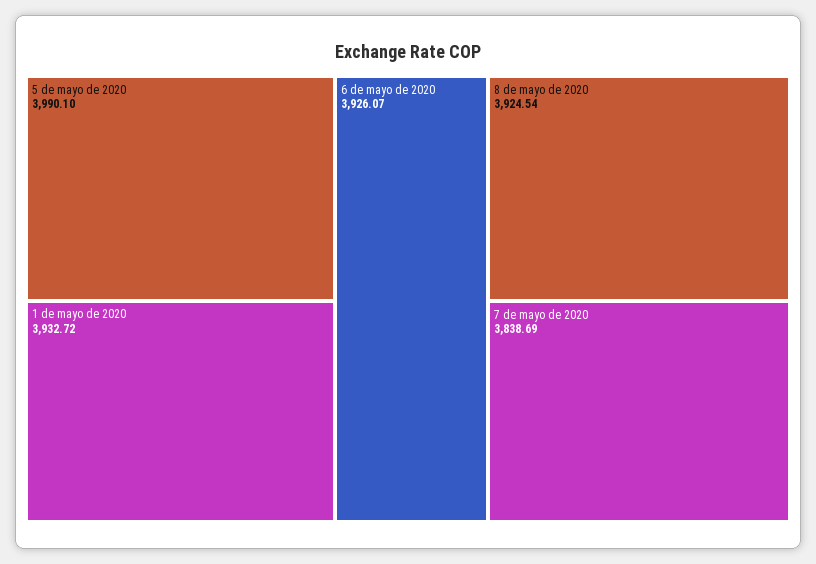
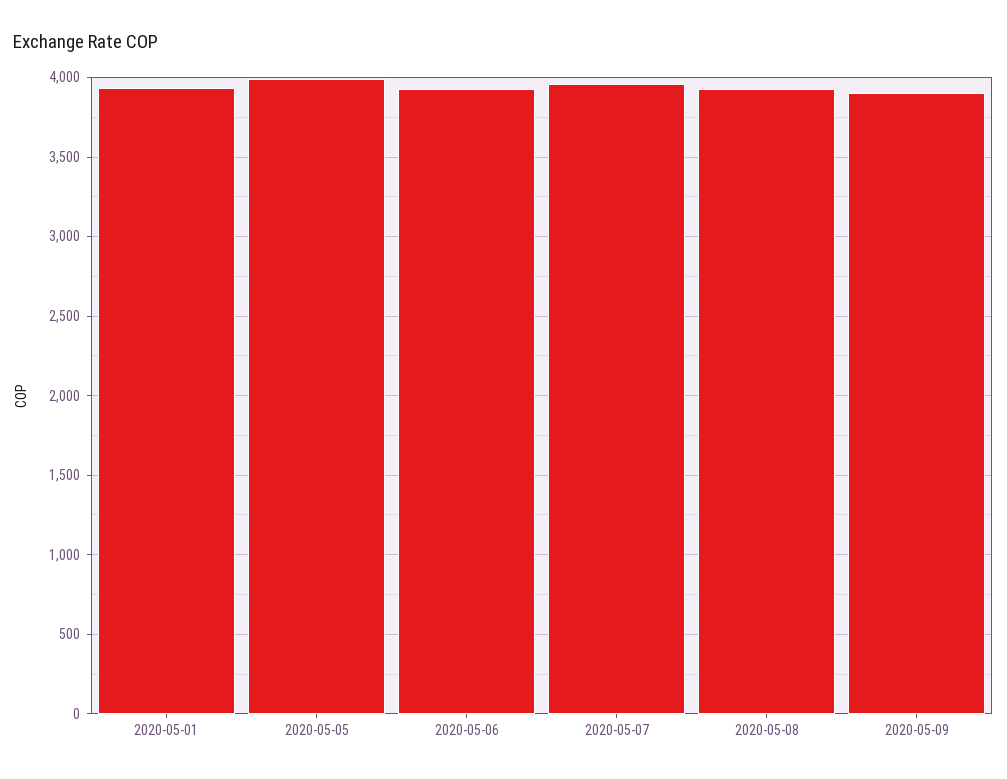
7 de mayo de 2020: 3838.69 -> 3950
2020-05-09: none -> 3900

